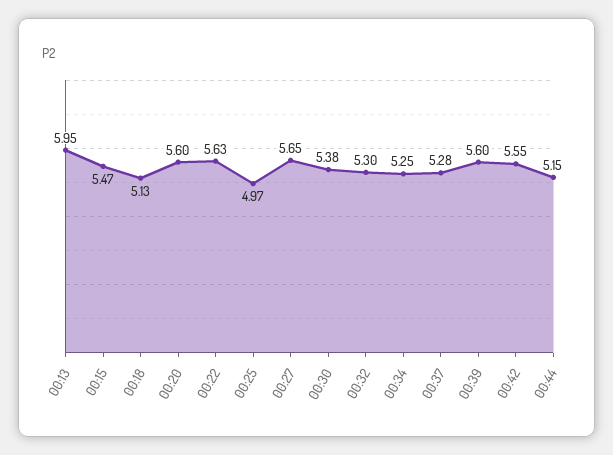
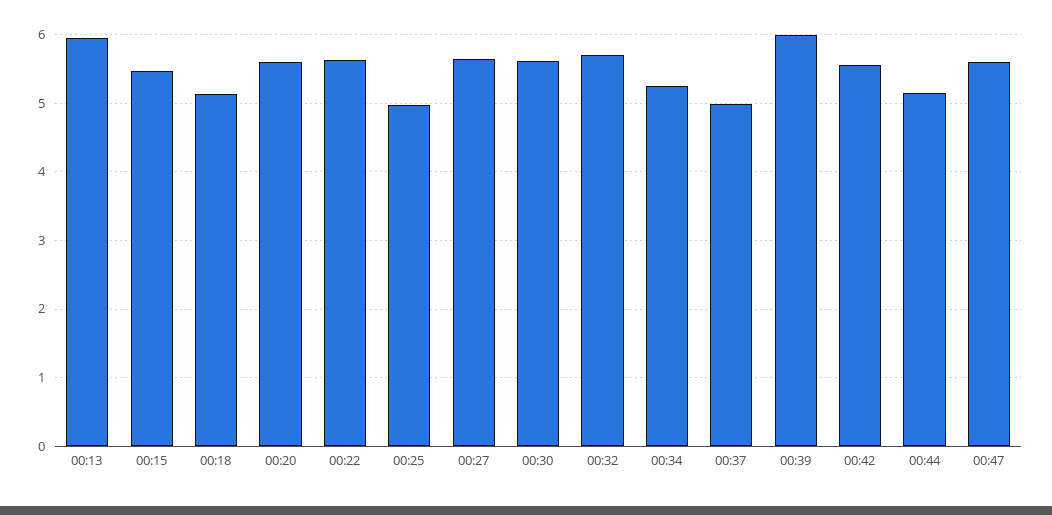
00:30: 5.38 -> 5.6
00:32: 5.3 -> 5.7
00:37: 5.28 -> 5
00:39: 5.6 -> 6
00:47: none -> 5.6

